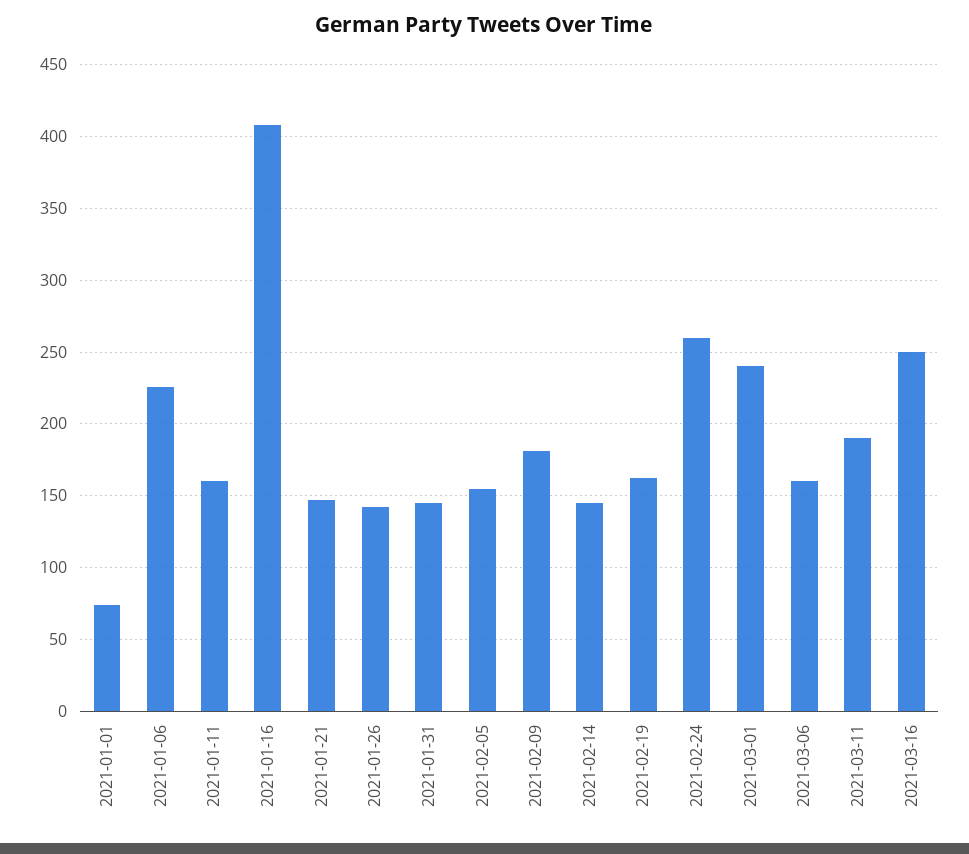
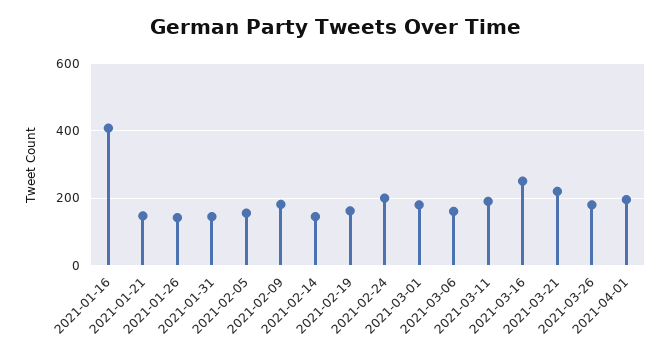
2021-01-01: 75 -> none
2021-01-06: 225 -> none
2021-01-11: 160 -> none
2021-02-24: 260 -> 200
2021-03-01: 240 -> 180
2021-03-21: none -> 220
2021-03-26: none -> 180
2021-04-01: none -> 200

